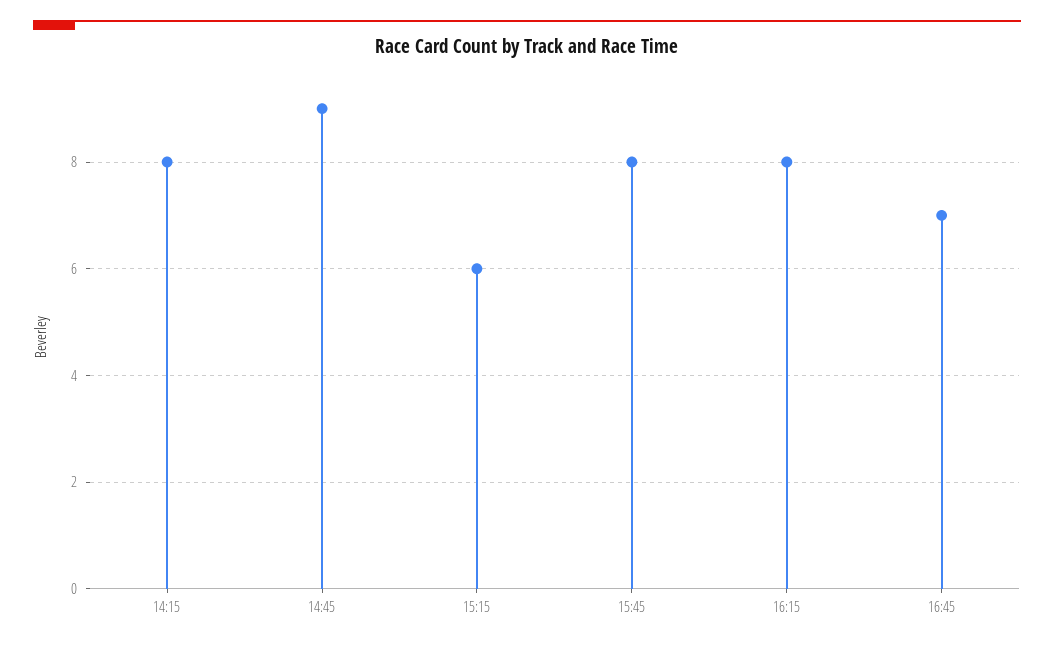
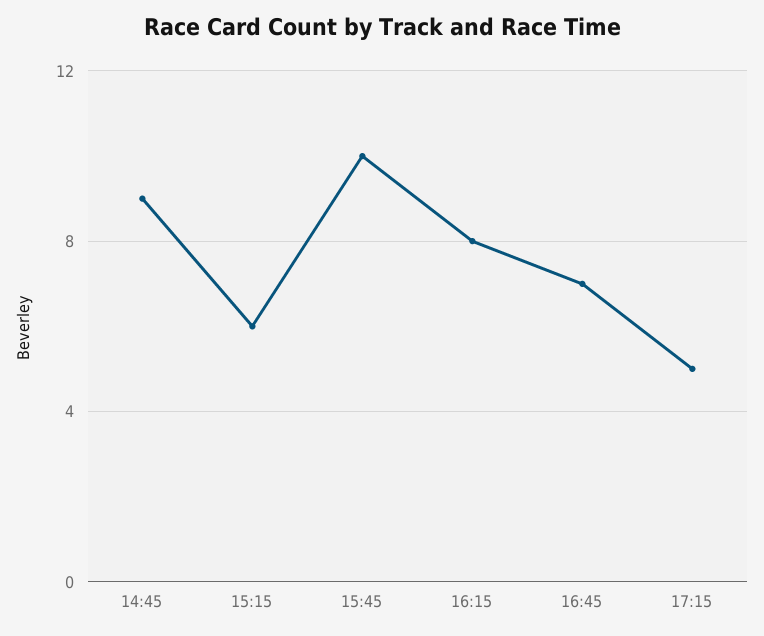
14:15: 8 -> none
15:45: 8 -> 10
17:15: none -> 5

